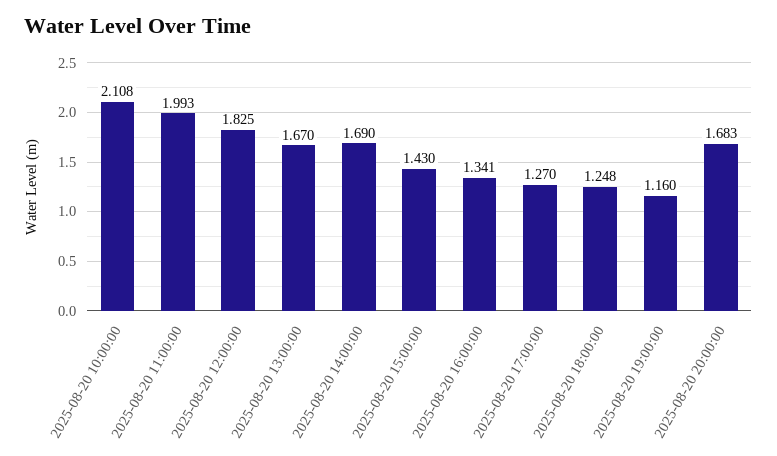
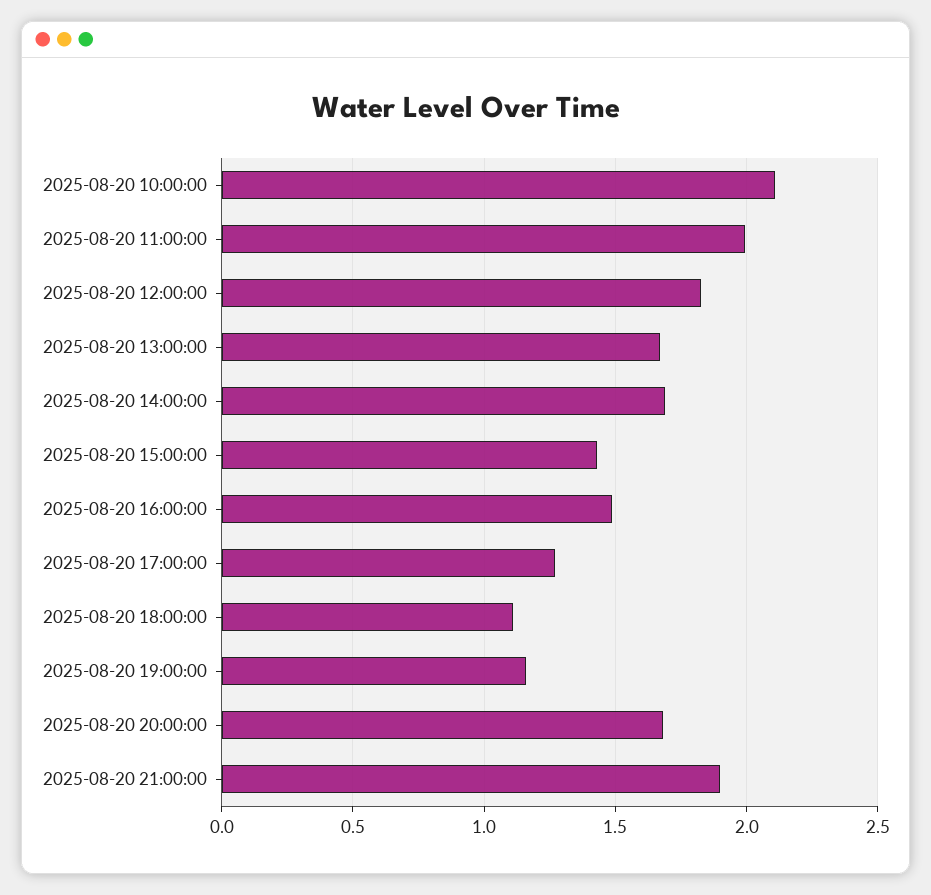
2025-08-20 16:00:00: 1.341 -> 1.5
2025-08-20 18:00:00: 1.248 -> 1.1
2025-08-20 21:00:00: none -> 1.9

